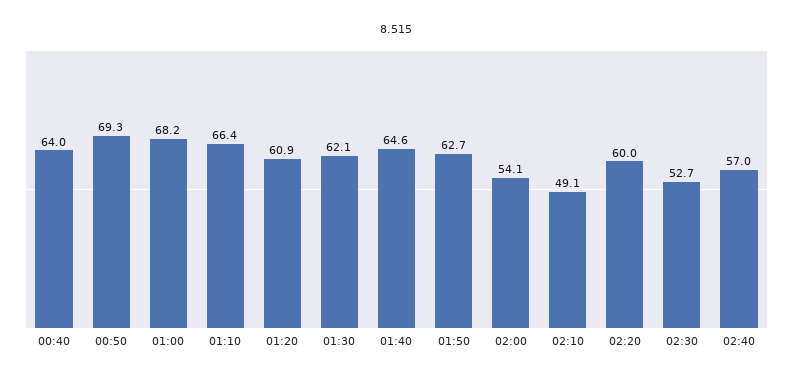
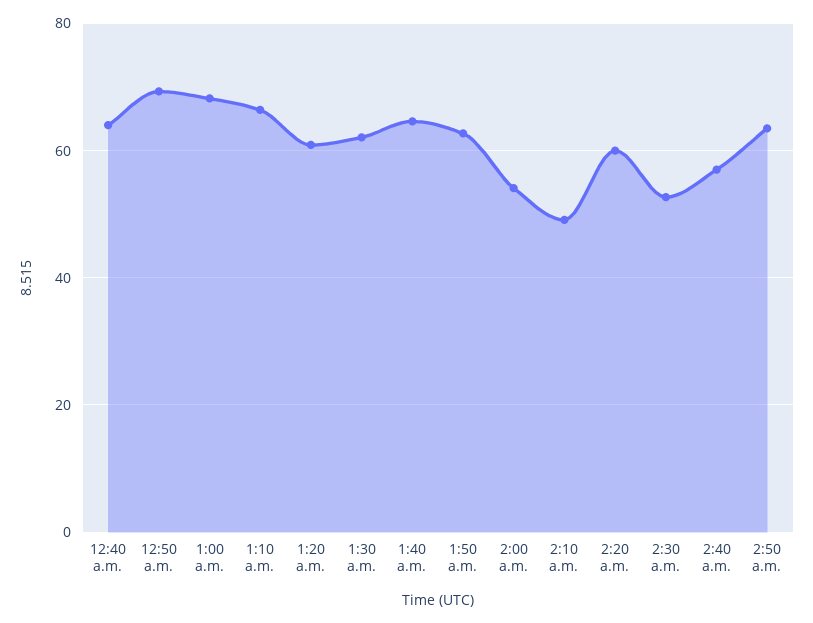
2:50 a.m.: none -> 64

